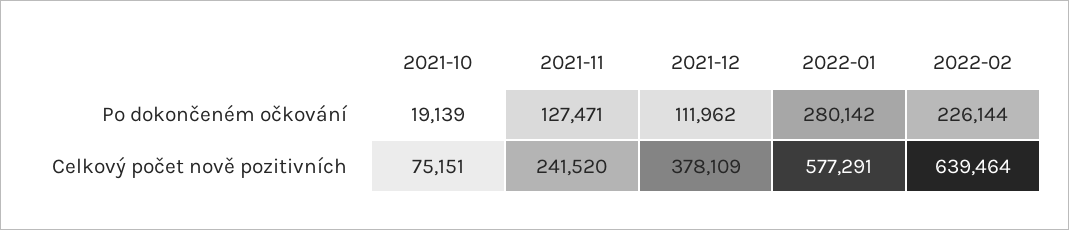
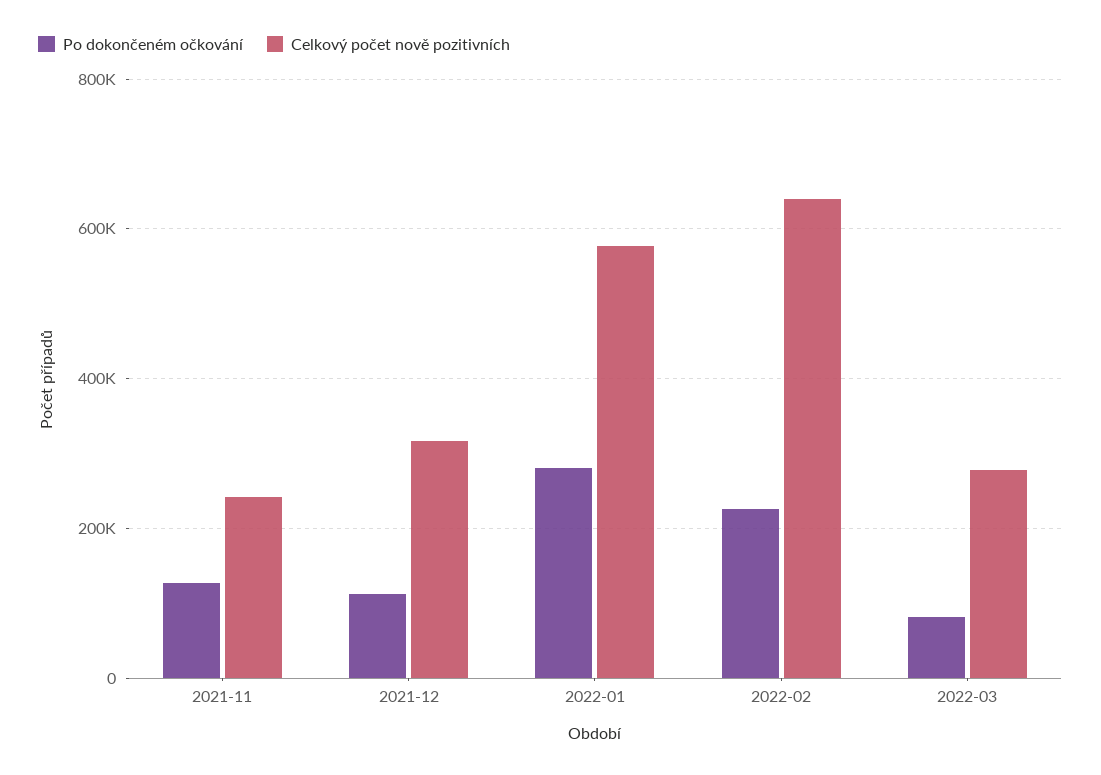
Po dokončeném očkování, 2021-10: 19139 -> none
Celkový počet nově pozitivních, 2021-10: 75151 -> none
Celkový počet nově pozitivních, 2021-12: 378109 -> 320000
Po dokončeném očkování, 2022-03: none -> 80000
Celkový počet nově pozitivních, 2022-03: none -> 280000

